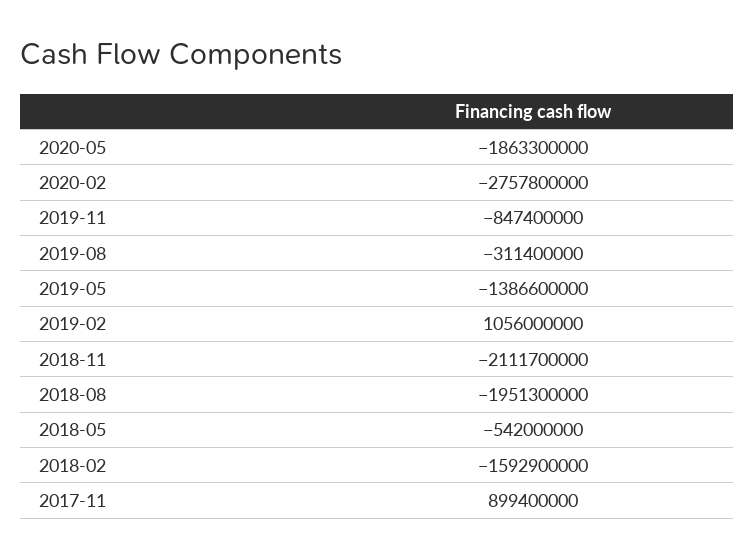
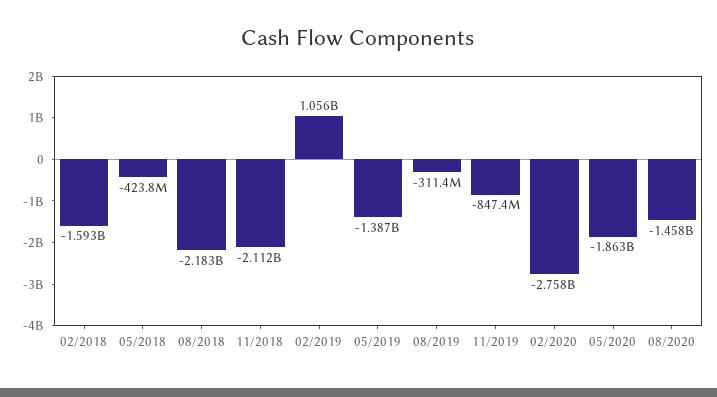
2018-08: -1951300000 -> -2183000000
2018-05: -542000000 -> -423800000
2017-11: 899400000 -> none
08/2020: none -> -1458000000

